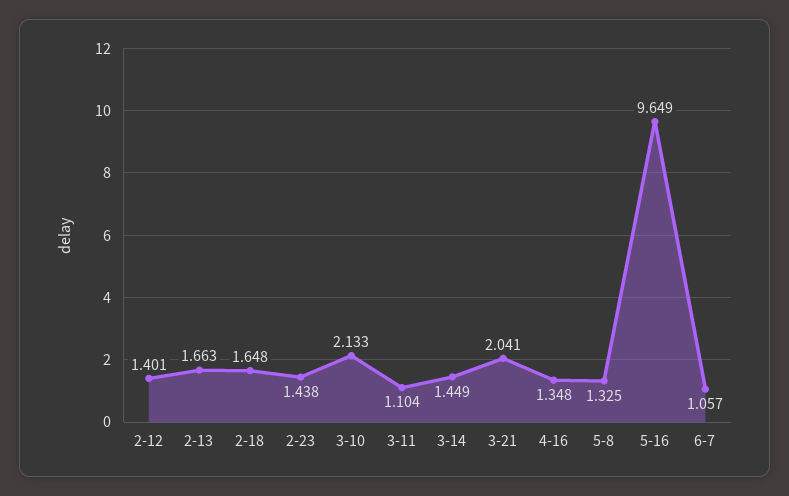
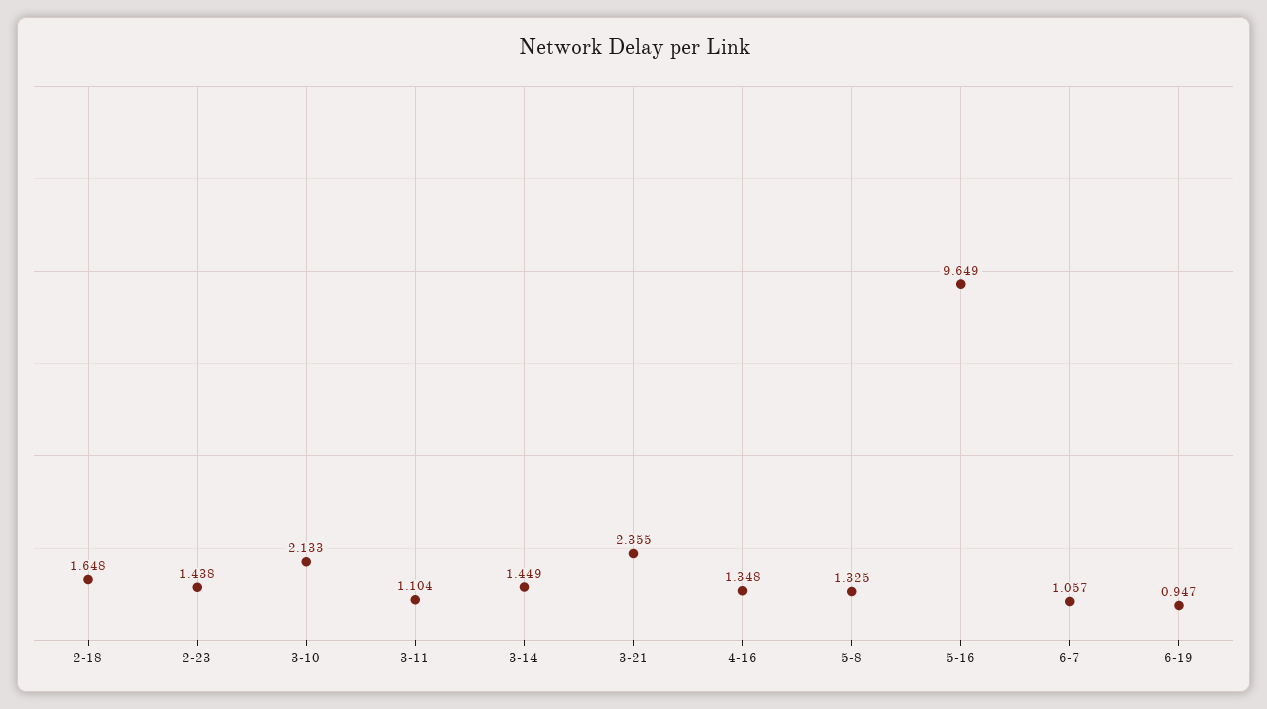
2-12: 1.401 -> none
2-13: 1.663 -> none
3-21: 2.041 -> 2.355
6-19: none -> 0.947

